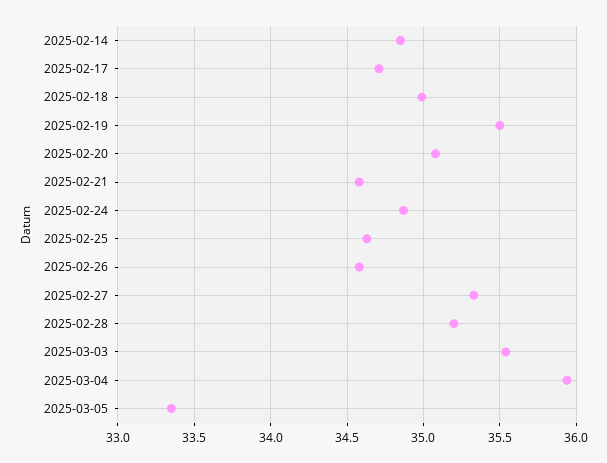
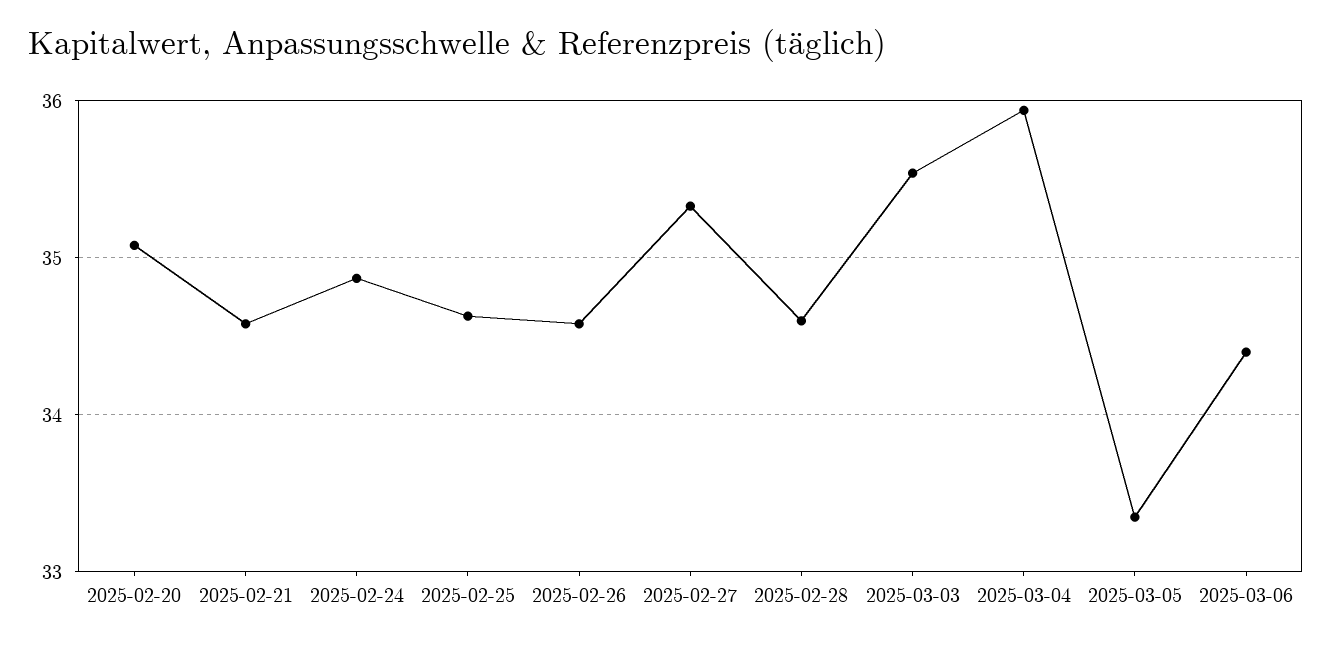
2025-02-14: 34.85 -> none
2025-02-17: 34.7 -> none
2025-02-18: 35 -> none
2025-02-19: 35.5 -> none
2025-02-28: 35.2 -> 34.6
2025-03-06: none -> 34.4

